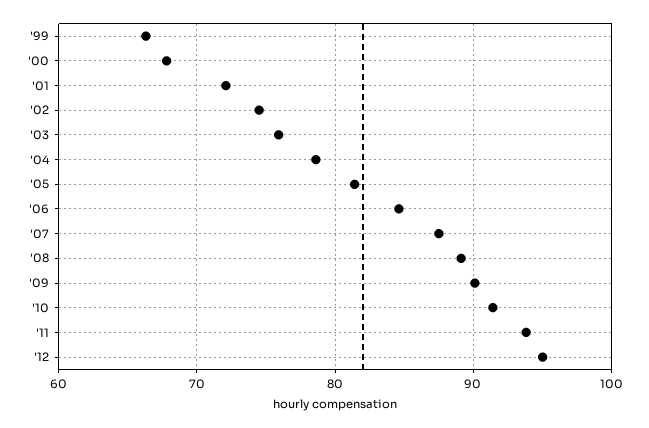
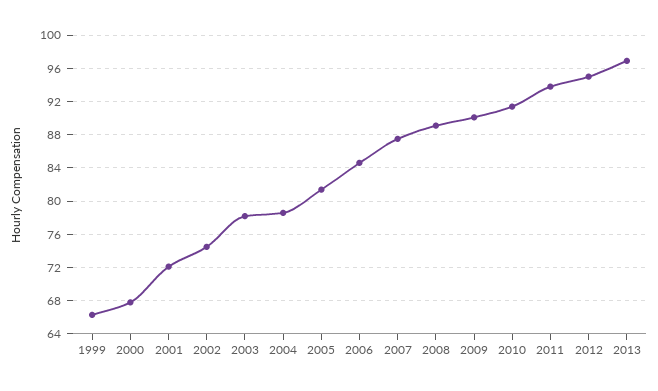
'03: 76 -> 78
2013: none -> 97

